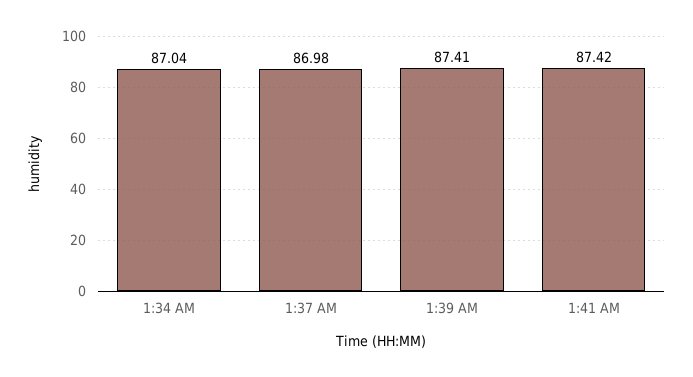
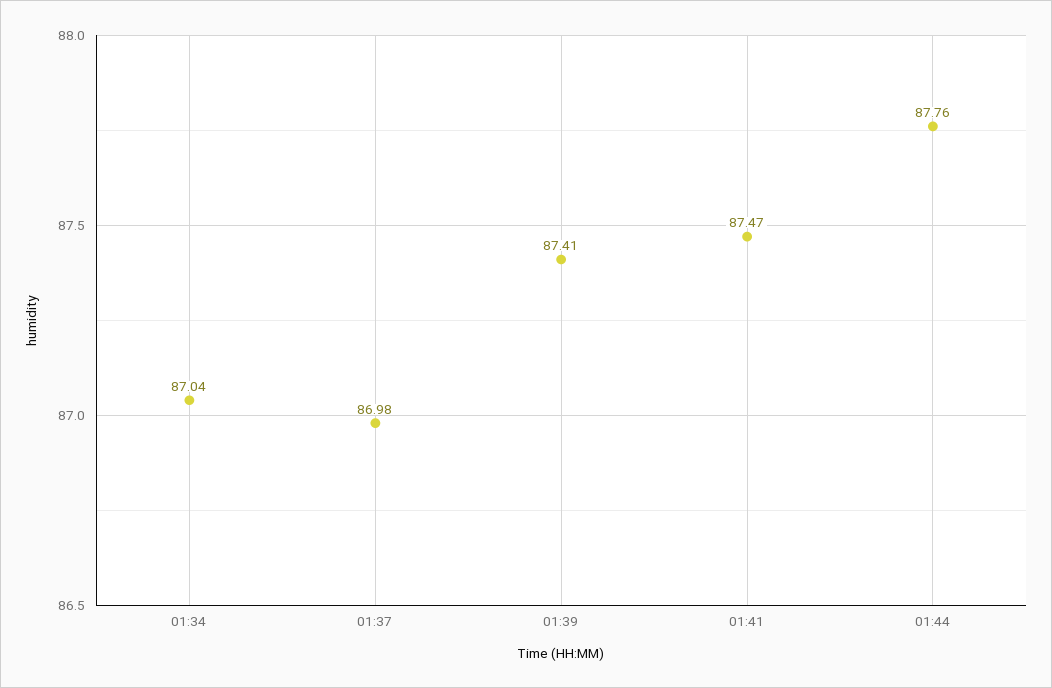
1:41 AM: 87.42 -> 87.47
01:44: none -> 87.76

